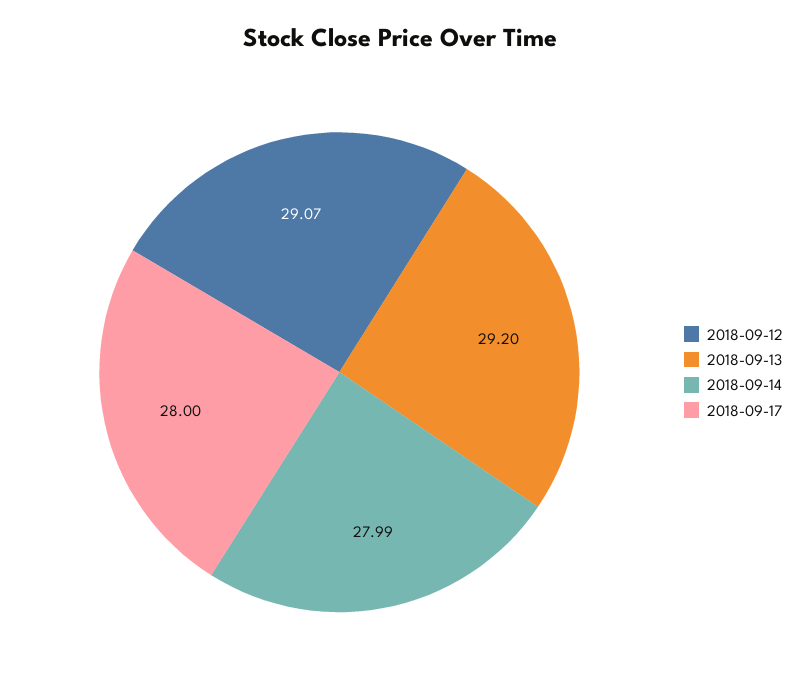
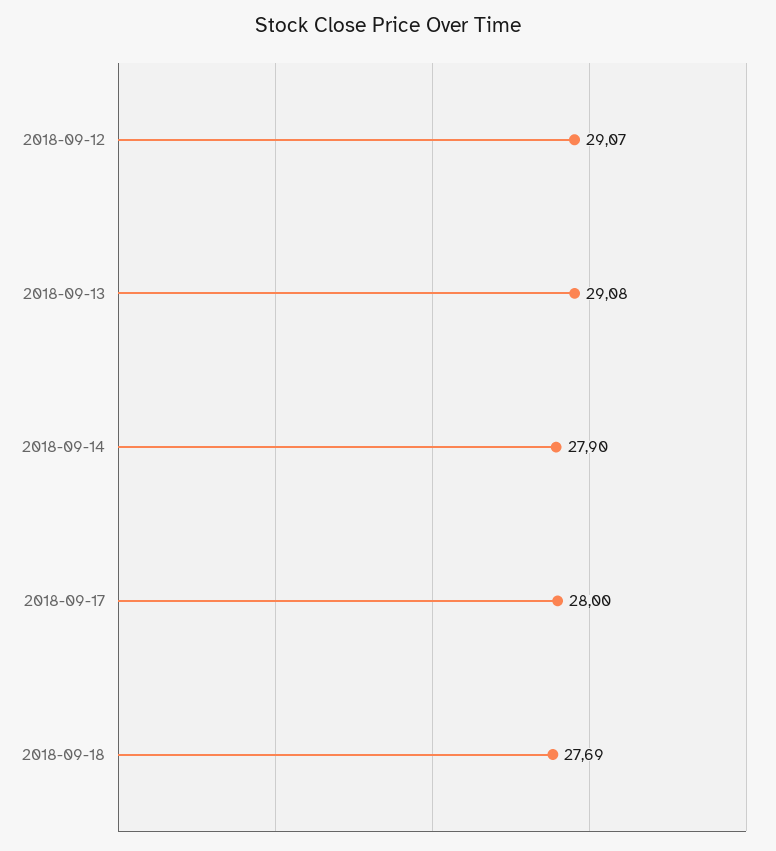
2018-09-13: 29.2 -> 29.08
2018-09-14: 27.99 -> 27.9
2018-09-18: none -> 27.69

